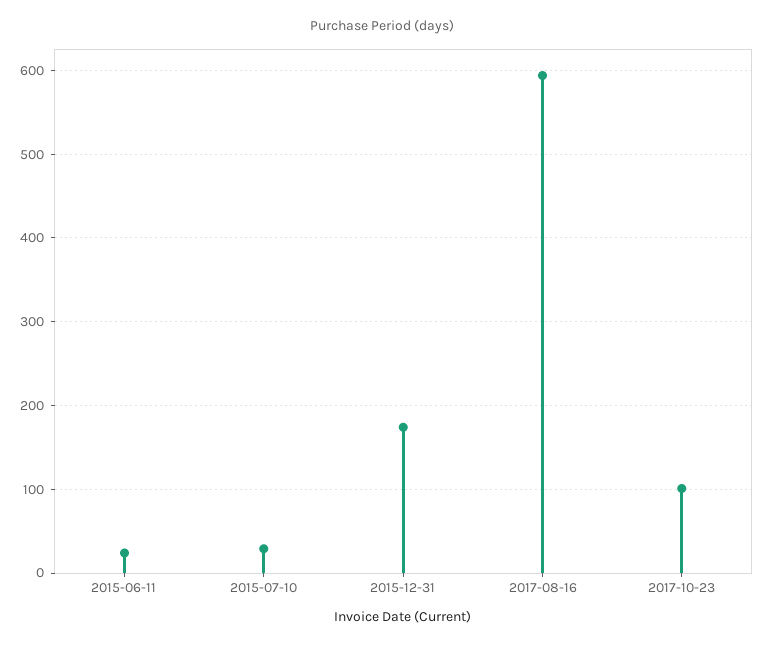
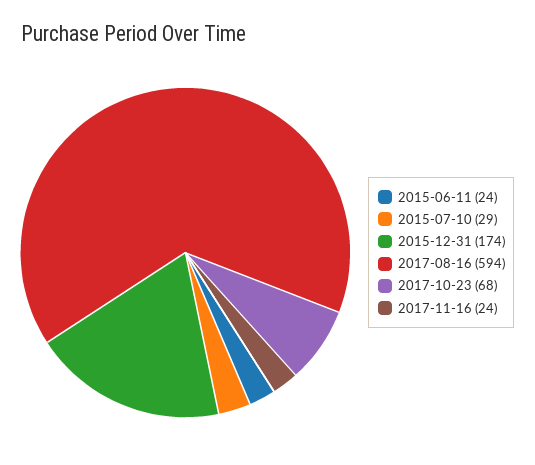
2017-10-23: 100 -> 68
2017-11-16: none -> 24

